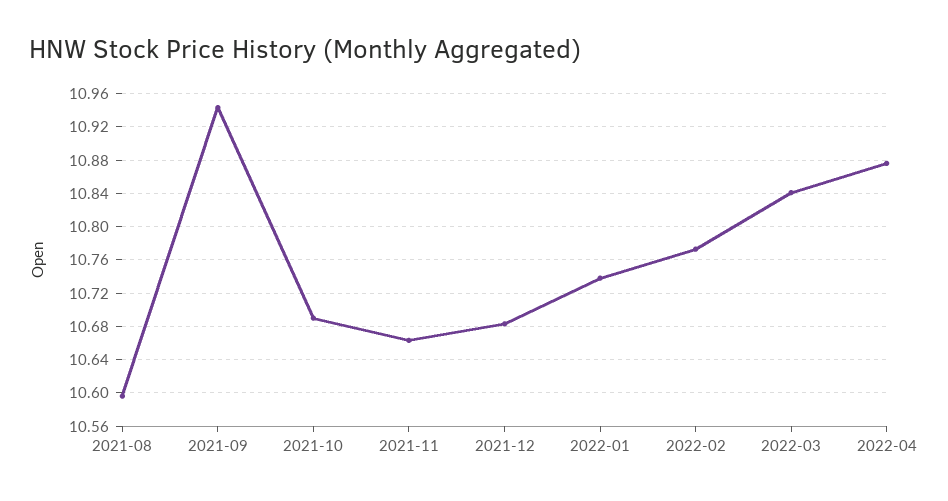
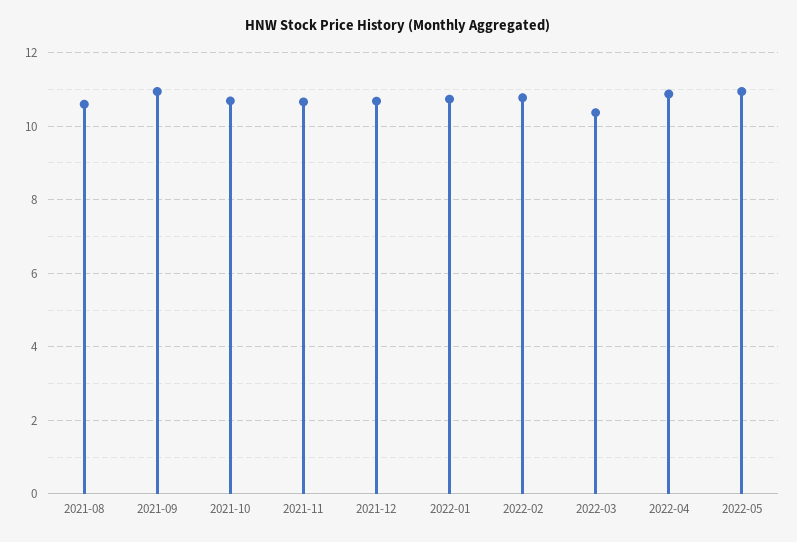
2022-03: 10.84 -> 10.4
2022-05: none -> 11

